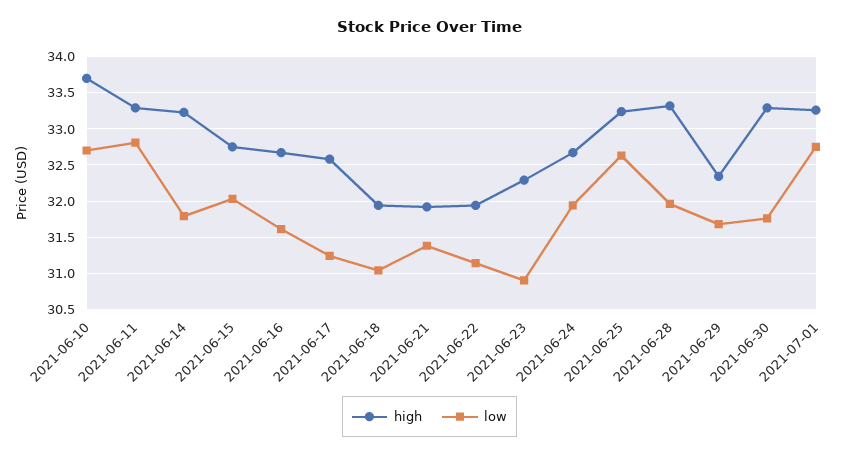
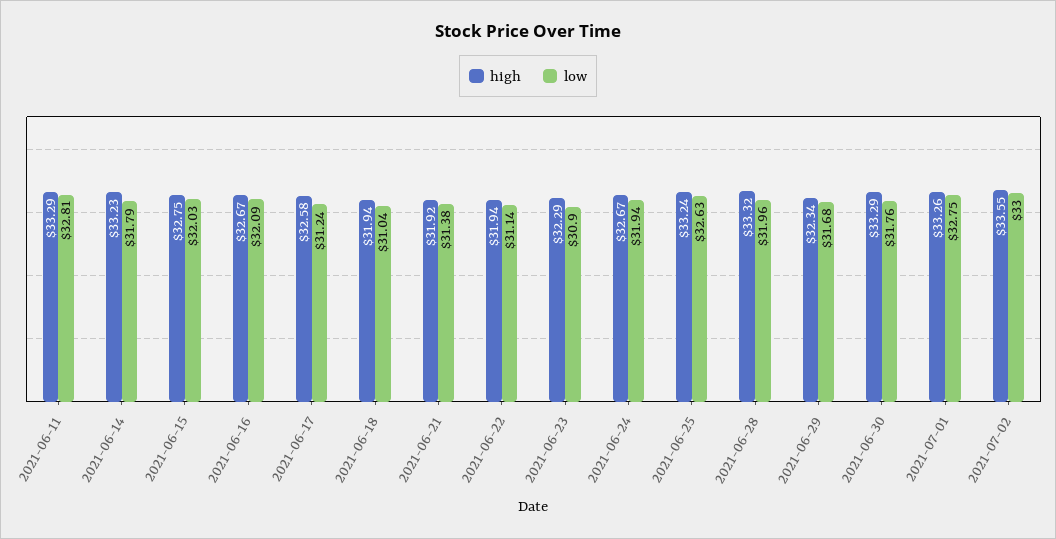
high, 2021-06-10: 33.7 -> none
low, 2021-06-10: 32.7 -> none
low, 2021-06-16: 31.6 -> 32.09
high, 2021-07-02: none -> 33.55
low, 2021-07-02: none -> 33

